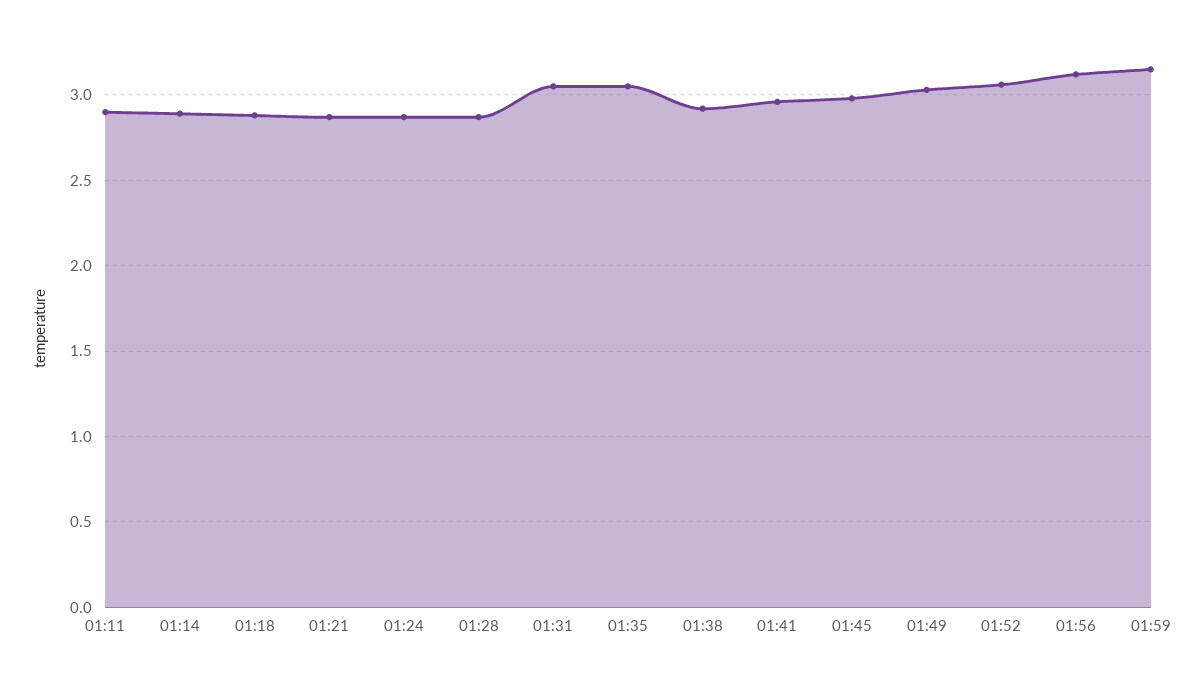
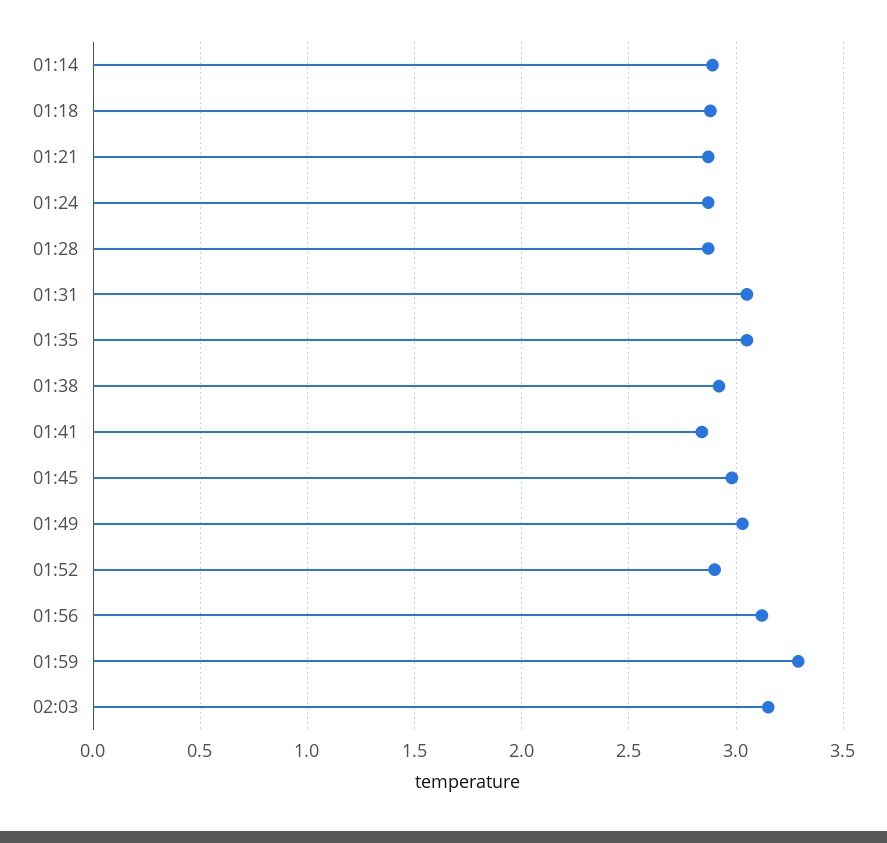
01:11: 2.9 -> none
01:41: 2.95 -> 2.85
01:52: 3.05 -> 2.9
01:59: 3.15 -> 3.3
02:03: none -> 3.15

